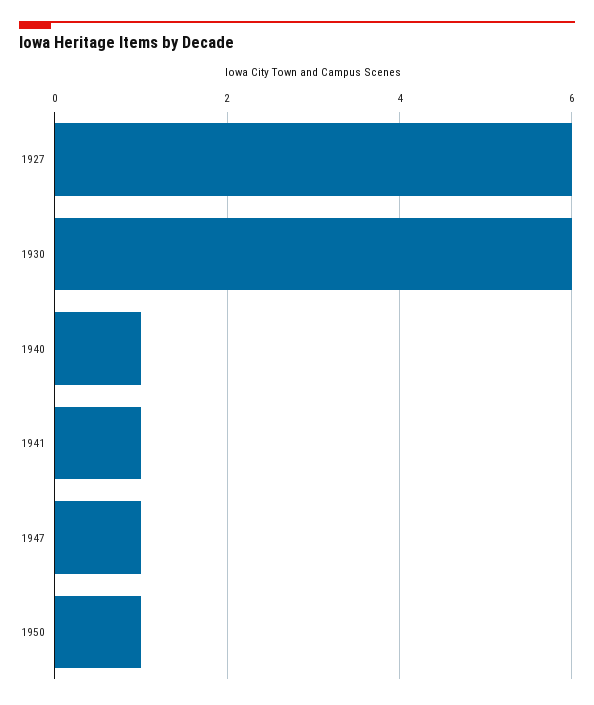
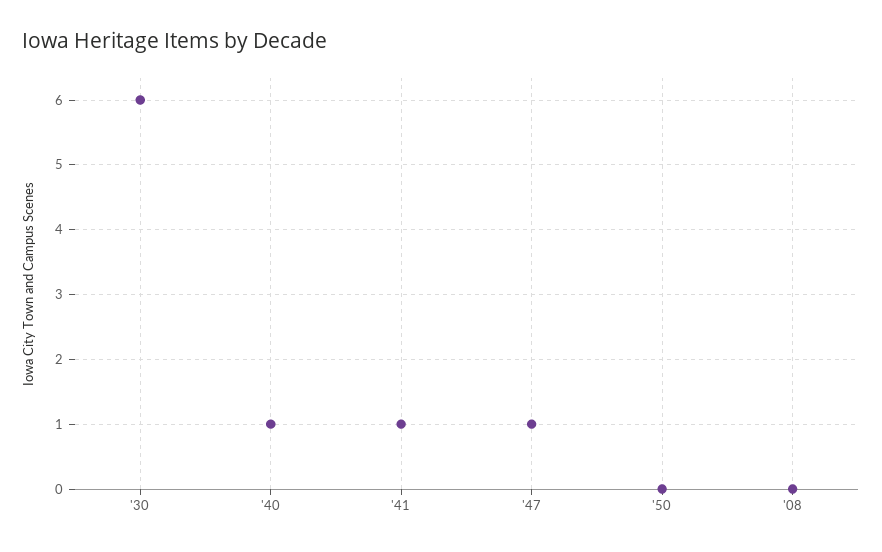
1927: 6 -> none
1950: 1 -> 0
'08: none -> 0

